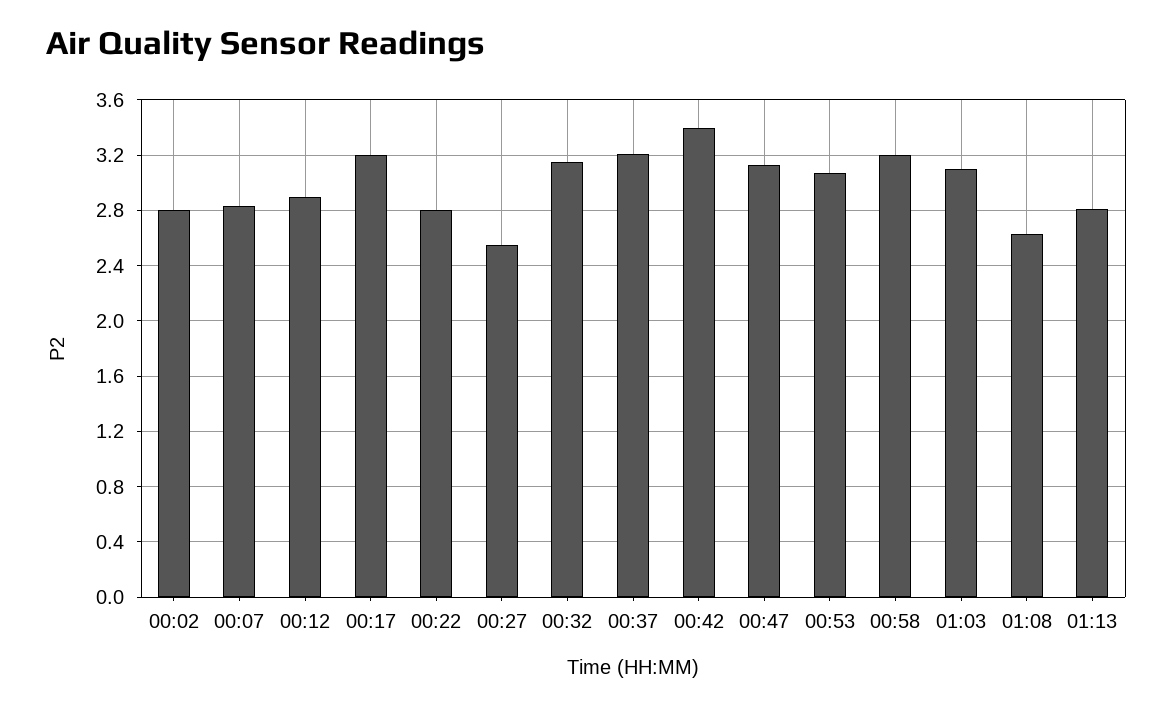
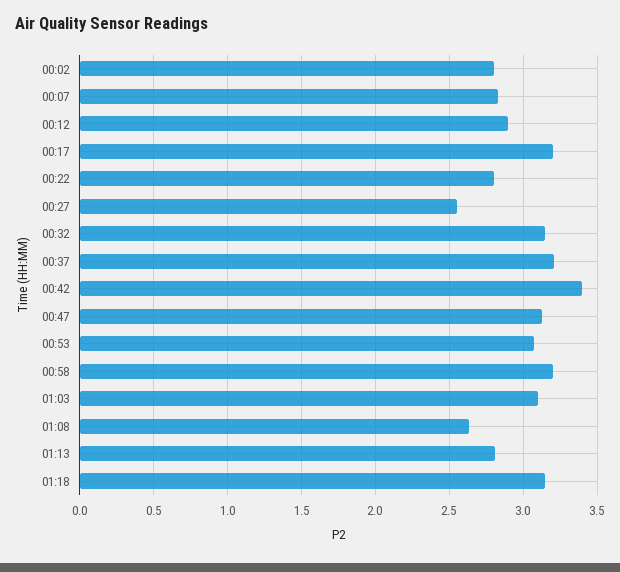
01:18: none -> 3.15

